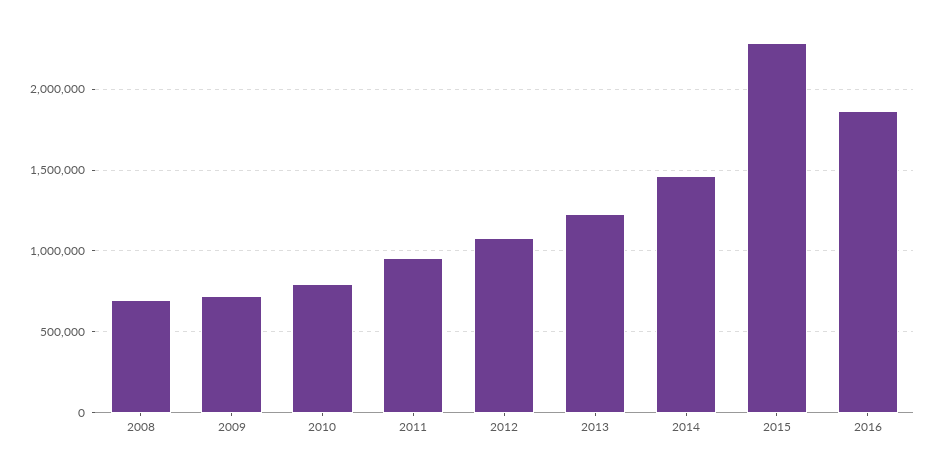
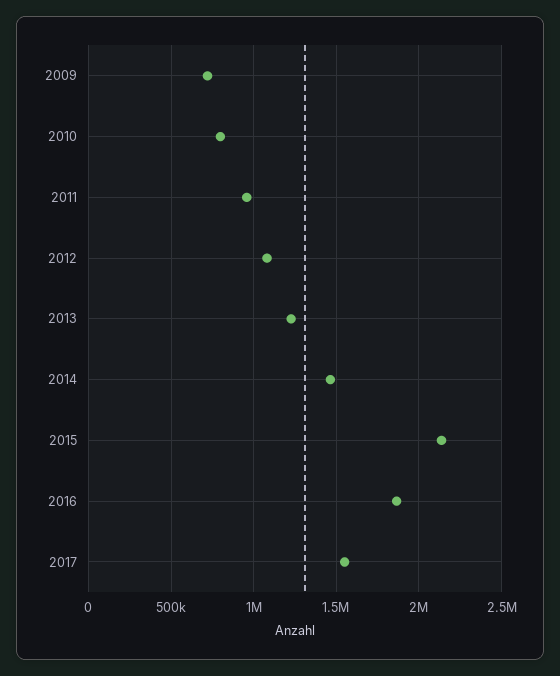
2008: 700000 -> none
2015: 2300000 -> 2150000
2017: none -> 1550000

